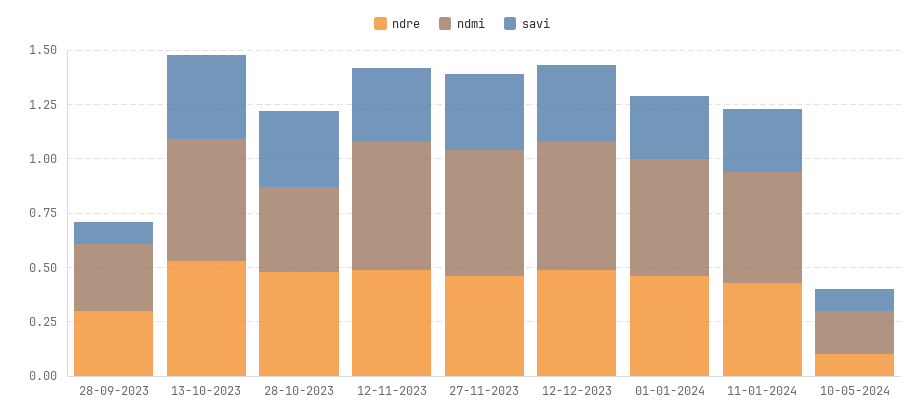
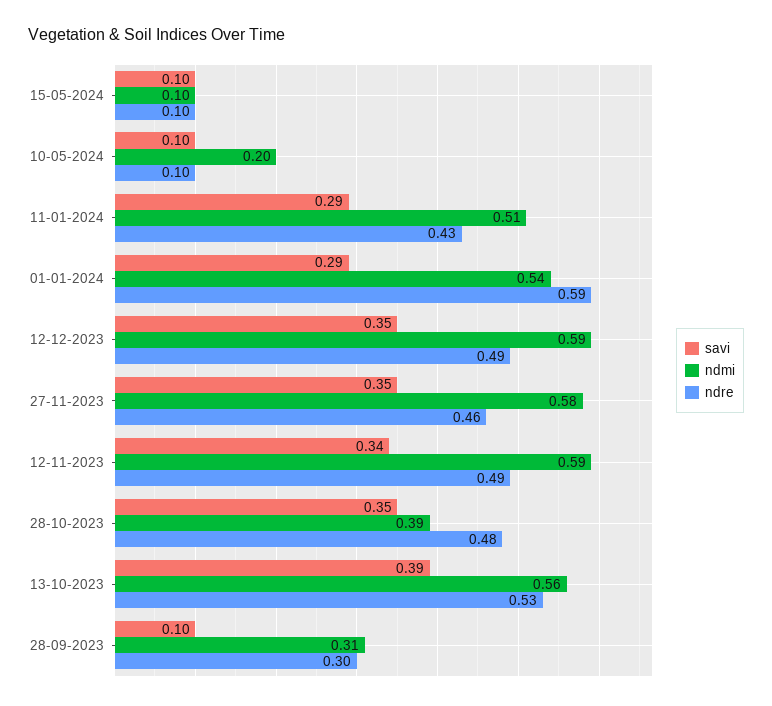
ndre, 01-01-2024: 0.45 -> 0.59
savi, 15-05-2024: none -> 0.1
ndmi, 15-05-2024: none -> 0.1
ndre, 15-05-2024: none -> 0.1

